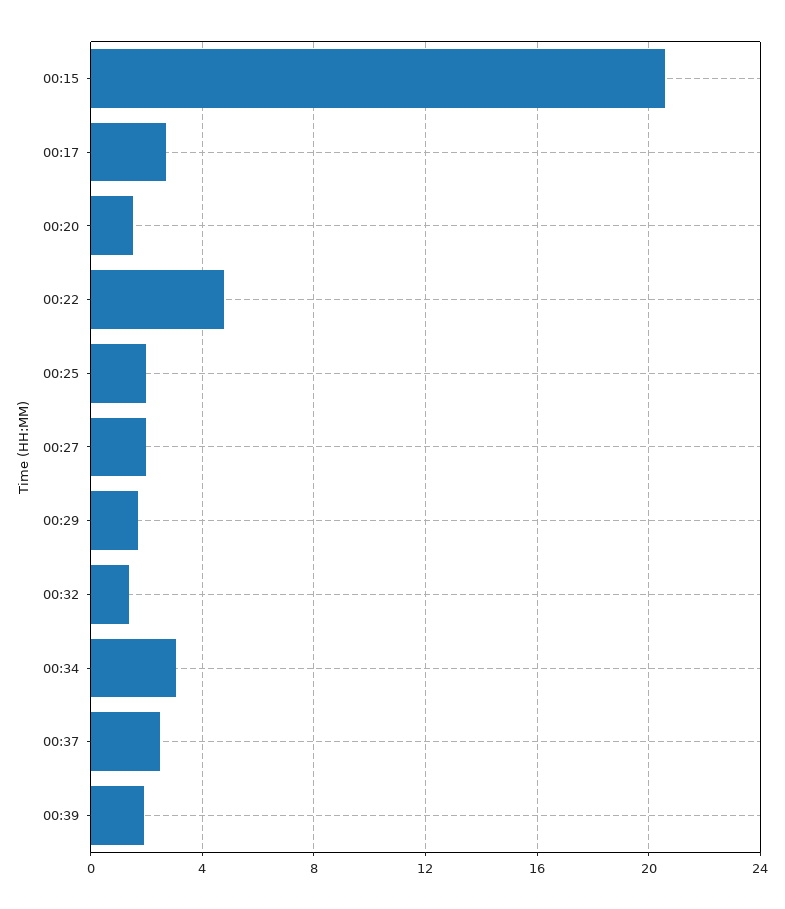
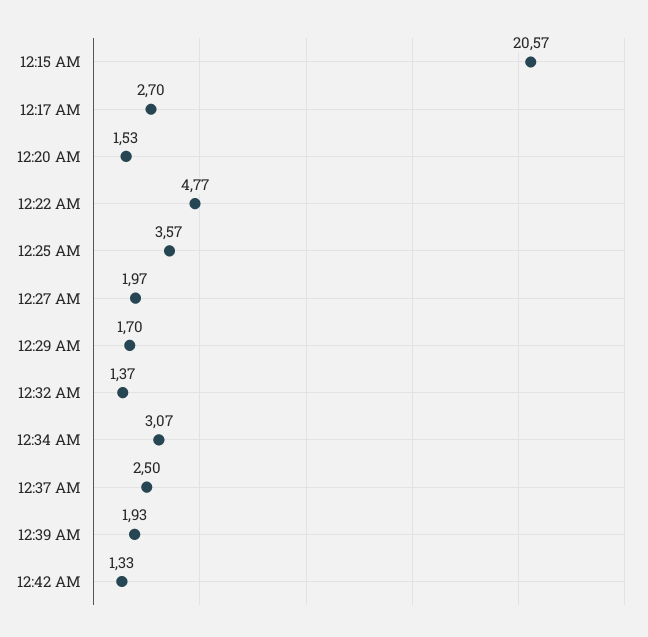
00:25: 2 -> 3.57
12:42 AM: none -> 1.33

